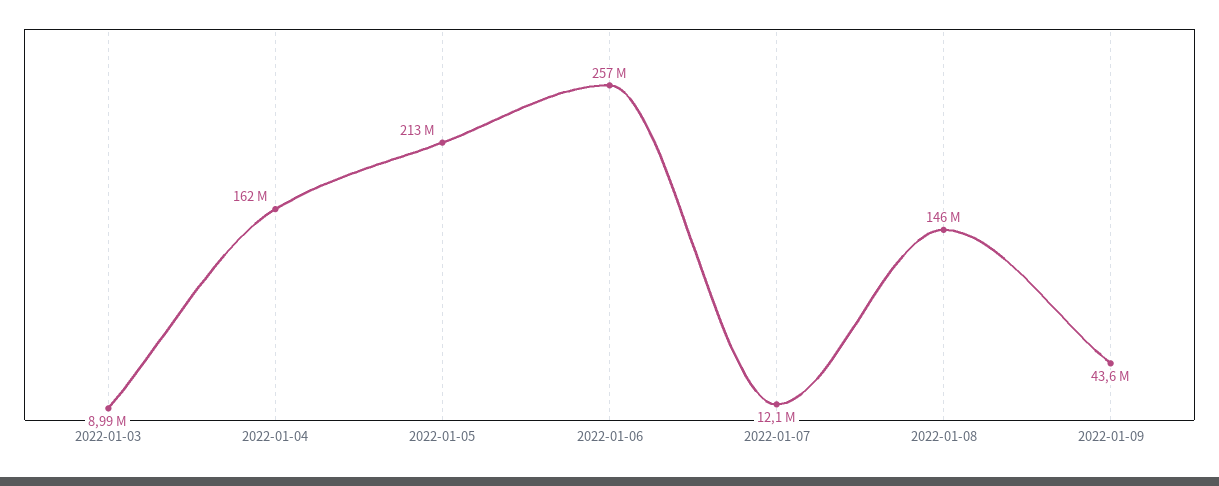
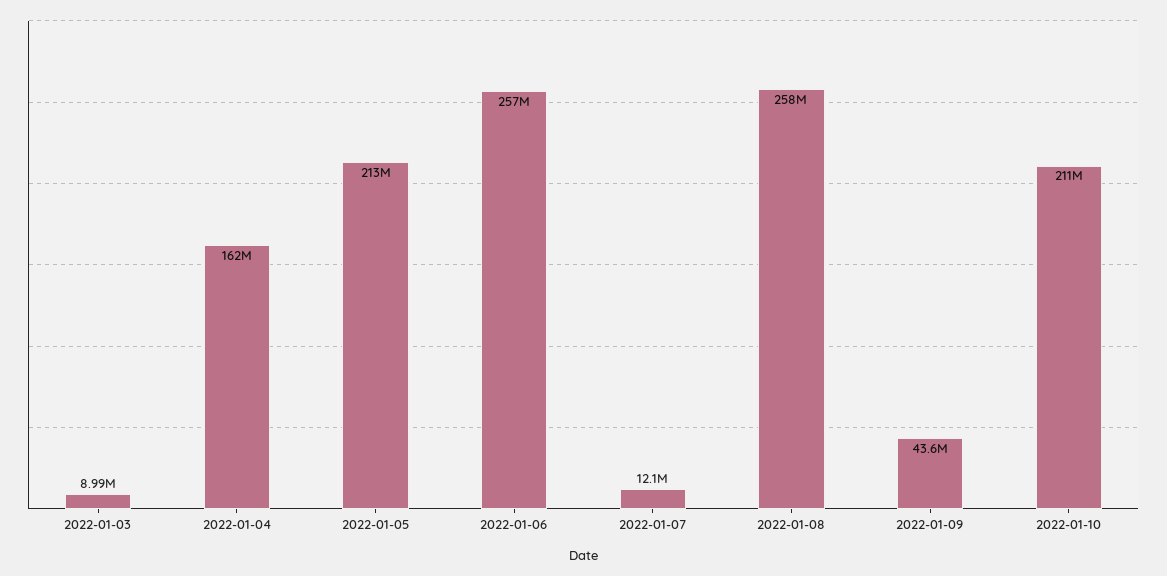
2022-01-08: 146000000 -> 258000000
2022-01-10: none -> 211000000

